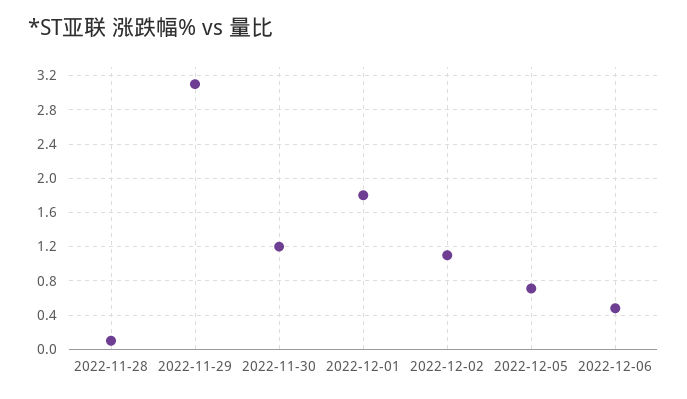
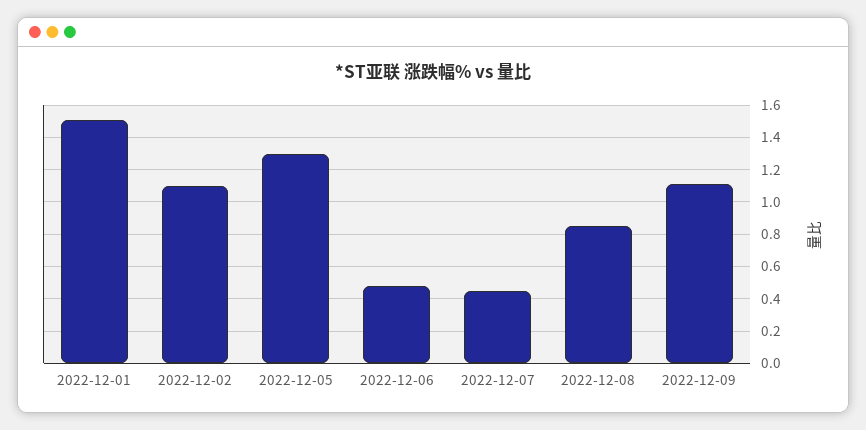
2022-11-28: 0.1 -> none
2022-11-29: 3.1 -> none
2022-11-30: 1.2 -> none
2022-12-01: 1.8 -> 1.5
2022-12-05: 0.7 -> 1.3
2022-12-07: none -> 0.45
2022-12-08: none -> 0.85
2022-12-09: none -> 1.1

